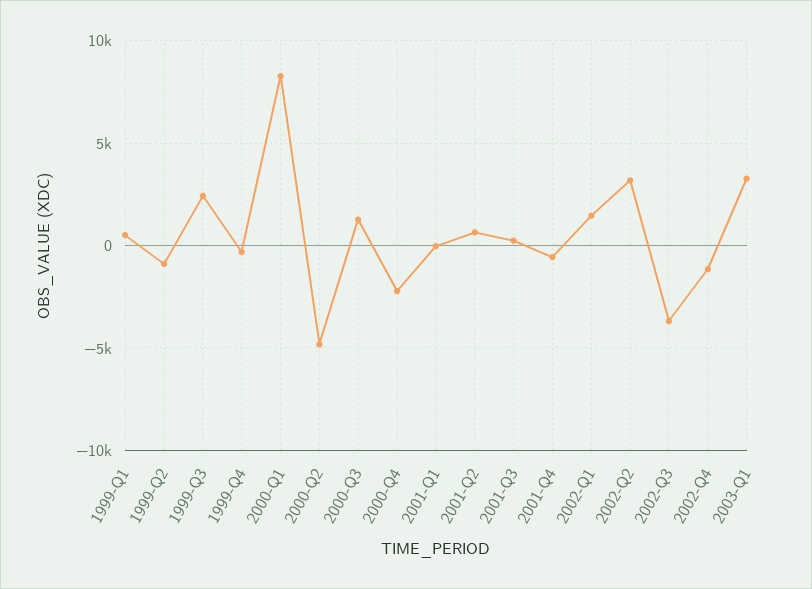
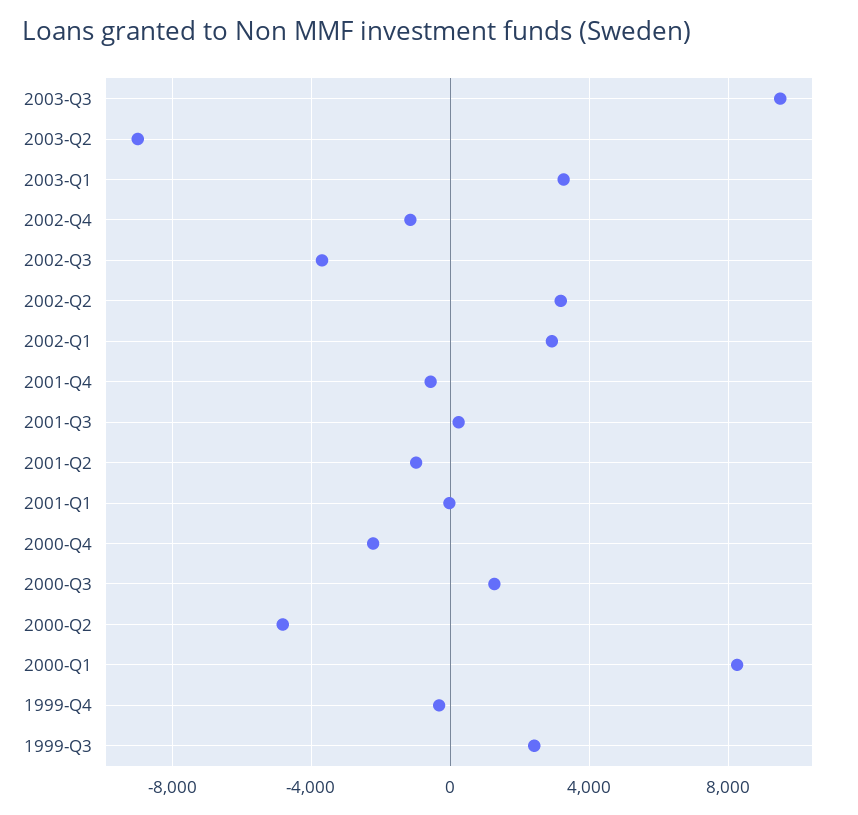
1999-Q1: 500 -> none
1999-Q2: -1000 -> none
2001-Q2: 500 -> -1000
2002-Q1: 1500 -> 3000
2003-Q3: none -> 9500
2003-Q2: none -> -9000

